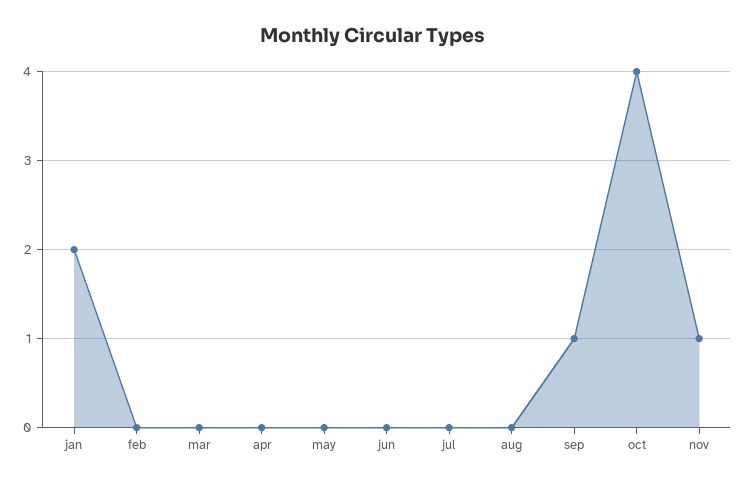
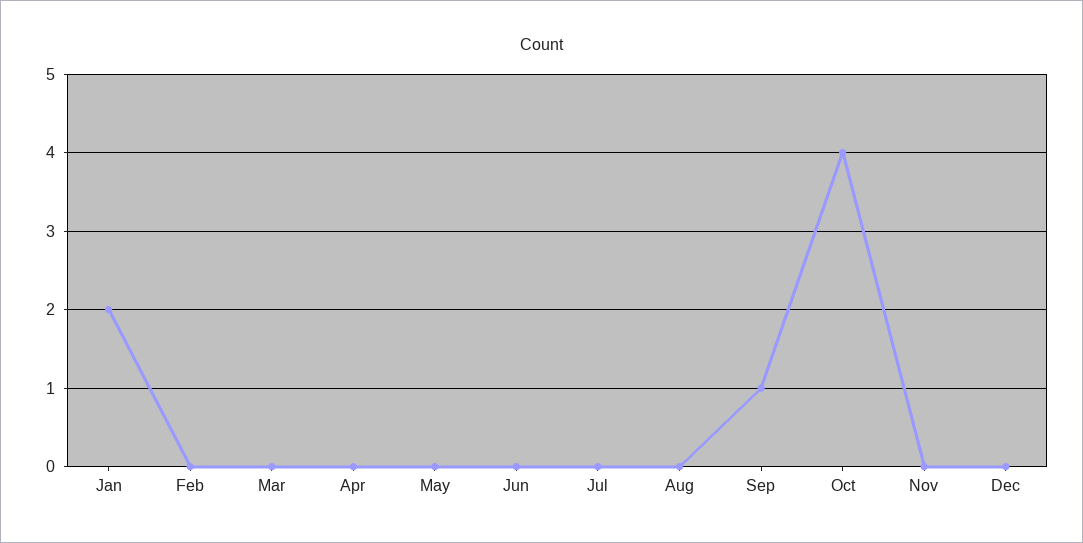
nov: 1 -> 0
Dec: none -> 0

